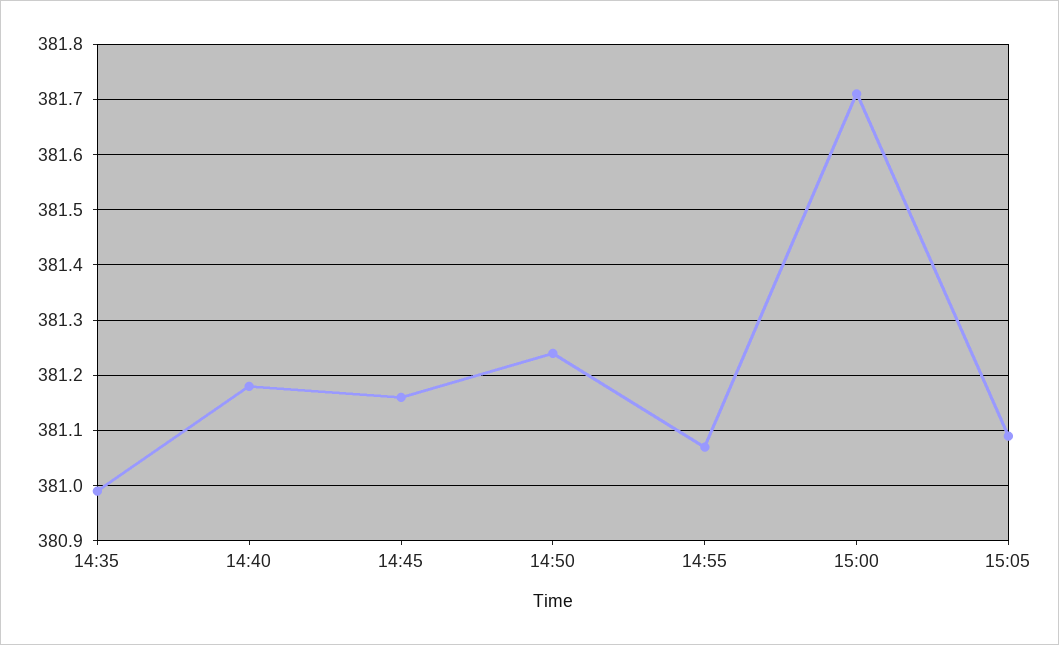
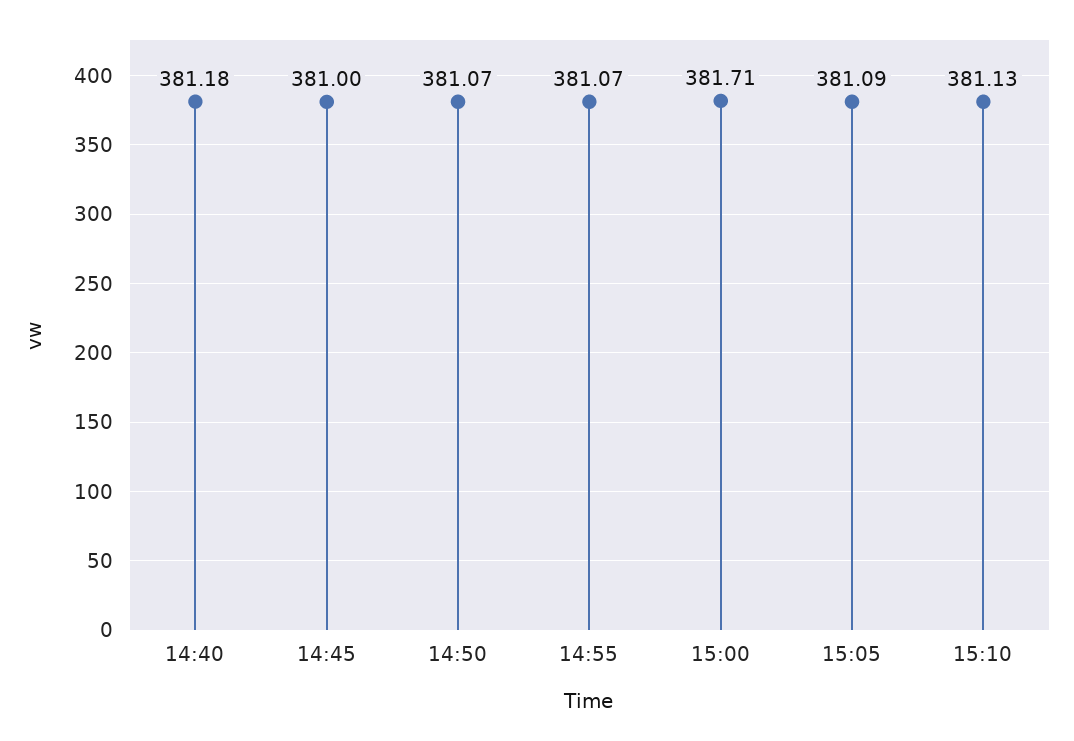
14:35: 381 -> none
14:45: 381.15 -> 381
14:50: 381.25 -> 381.07
15:10: none -> 381.13

